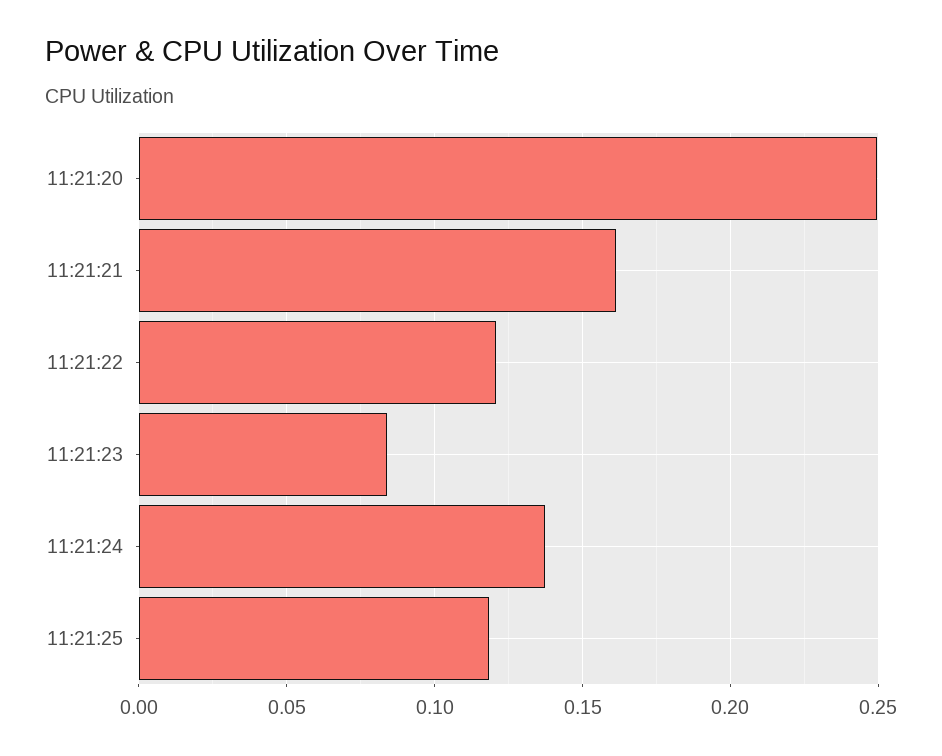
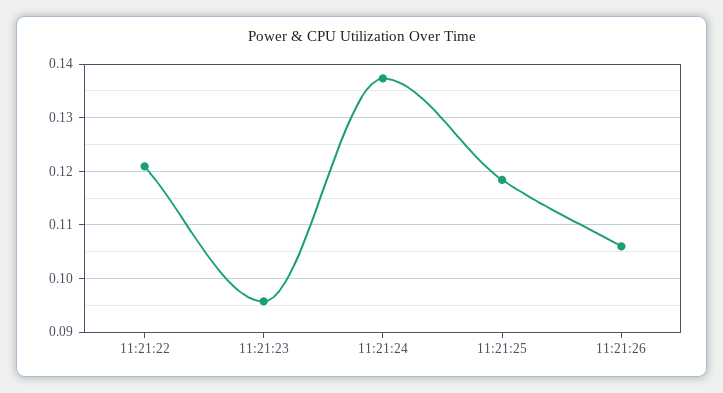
11:21:20: 0.25 -> none
11:21:21: 0.16 -> none
11:21:23: 0.085 -> 0.096
11:21:26: none -> 0.106

